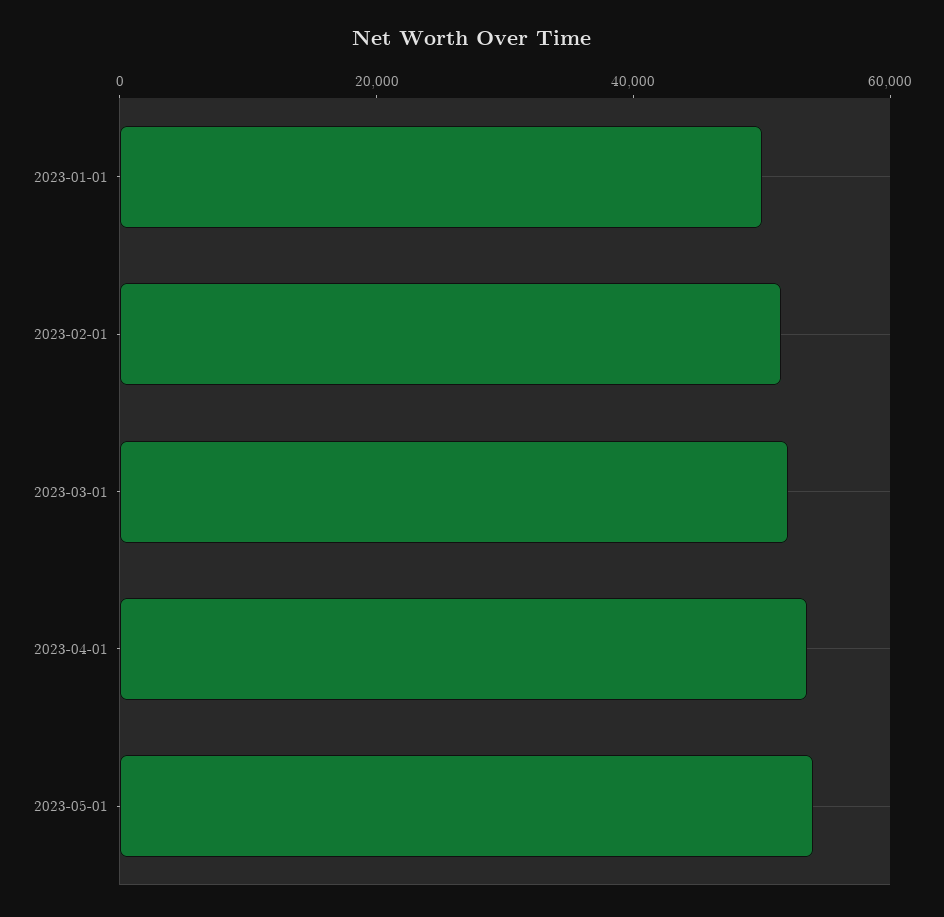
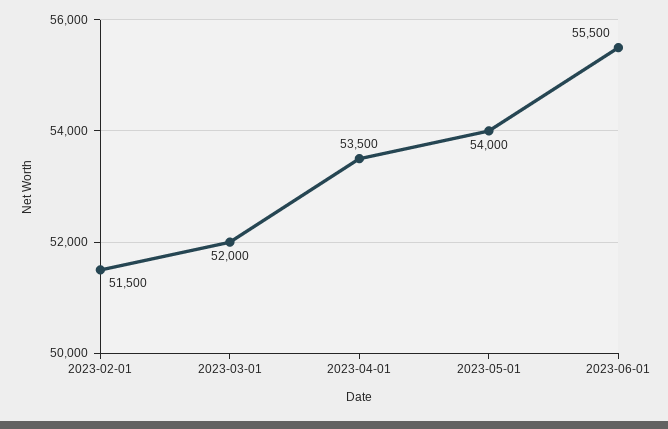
2023-01-01: 50000 -> none
2023-06-01: none -> 55500

